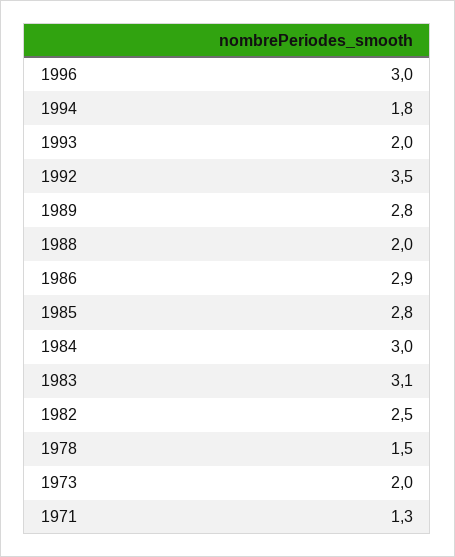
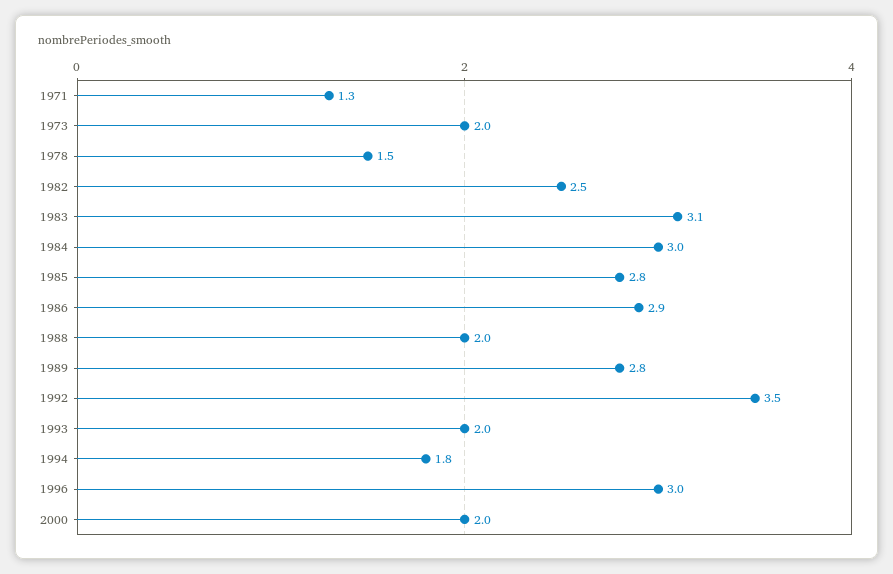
2000: none -> 2

